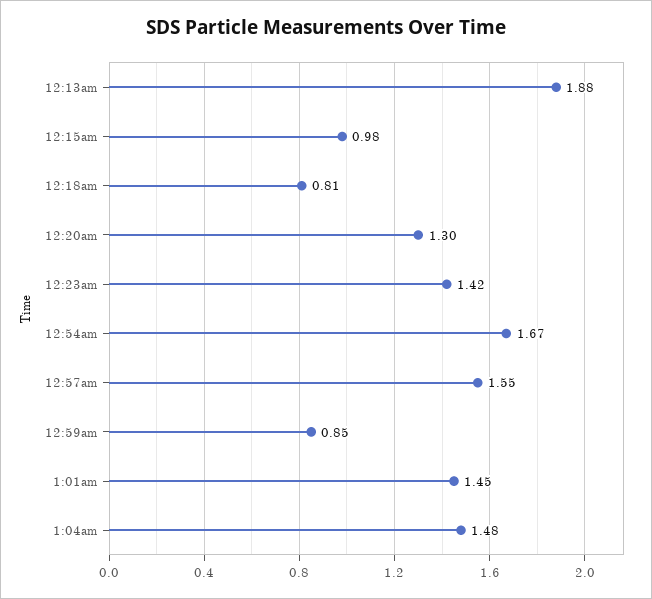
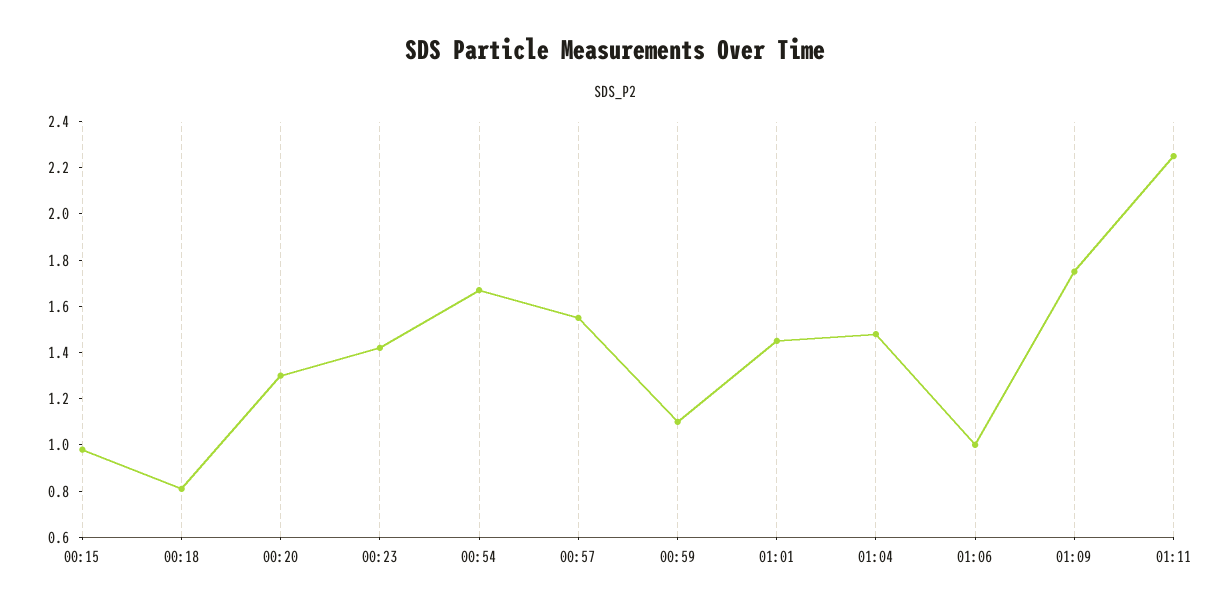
12:13am: 1.88 -> none
12:59am: 0.85 -> 1.1
01:06: none -> 1
01:09: none -> 1.75
01:11: none -> 2.25

